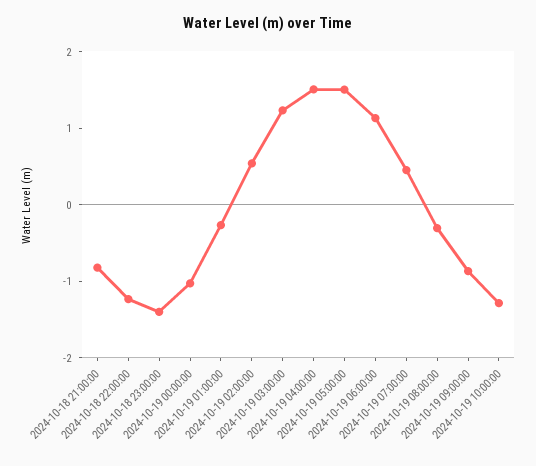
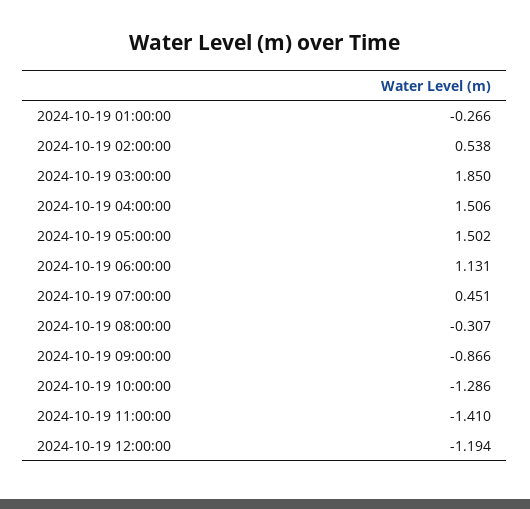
2024-10-18 21:00:00: -0.8 -> none
2024-10-18 22:00:00: -1.2 -> none
2024-10-18 23:00:00: -1.4 -> none
2024-10-19 00:00:00: -1 -> none
2024-10-19 03:00:00: 1.2 -> 1.85
2024-10-19 11:00:00: none -> -1.41
2024-10-19 12:00:00: none -> -1.194

